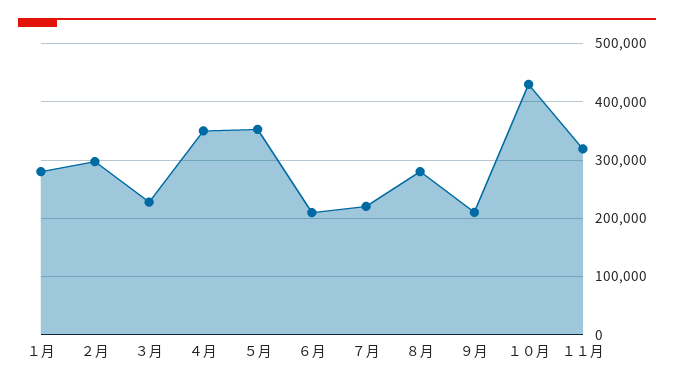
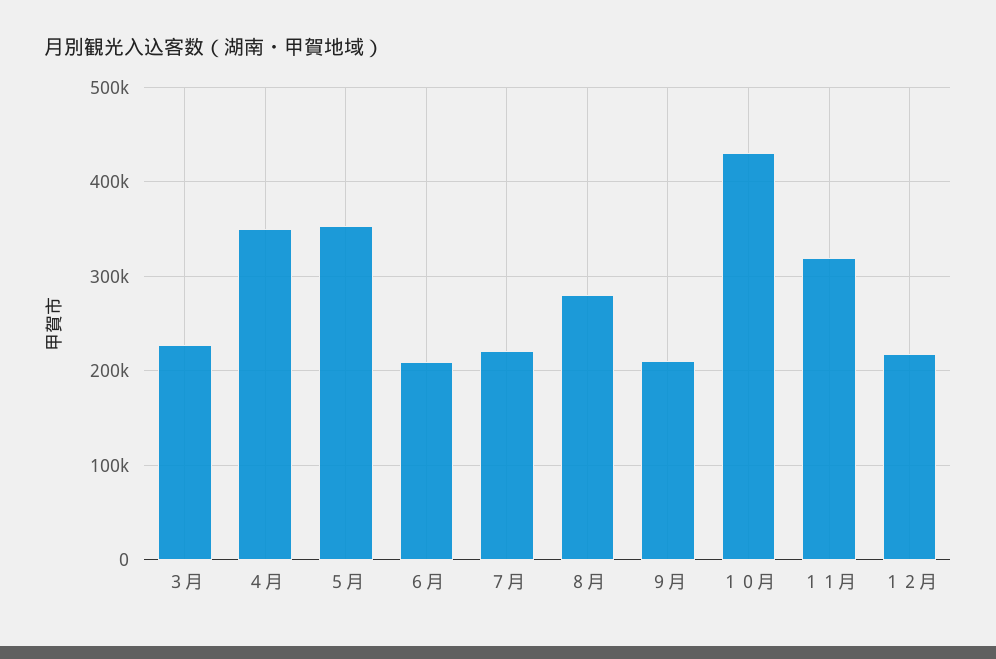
１月: 280000 -> none
２月: 300000 -> none
１２月: none -> 220000

